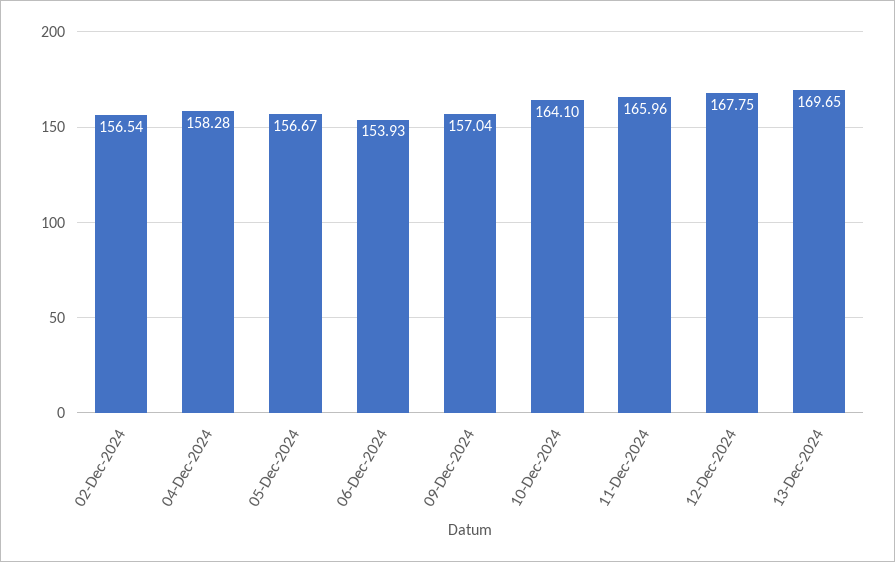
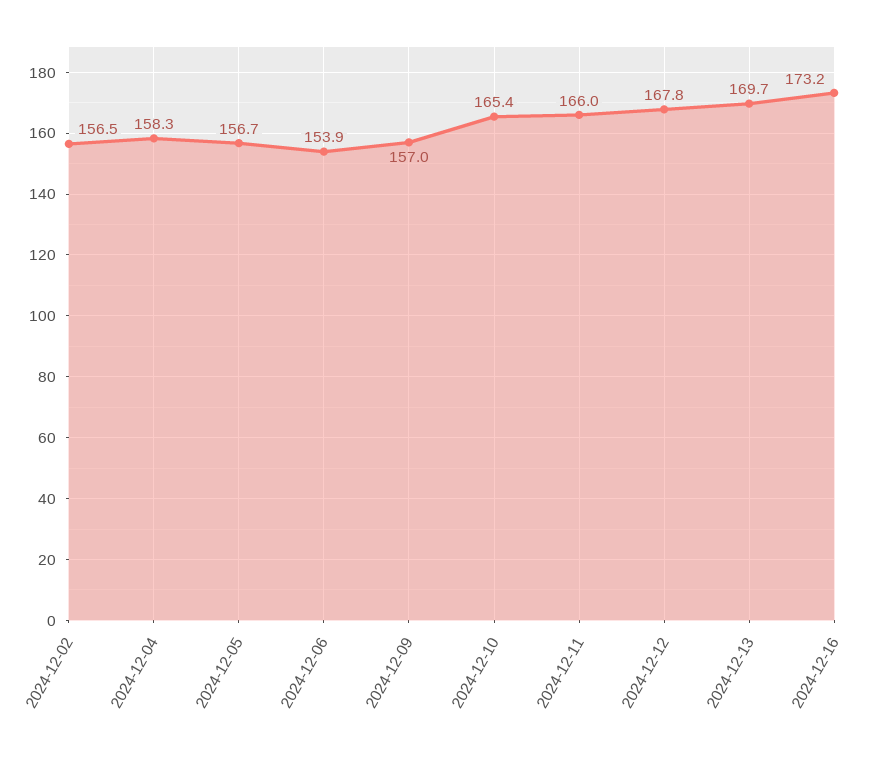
10-Dec-2024: 164.1 -> 165.4
2024-12-16: none -> 173.2

